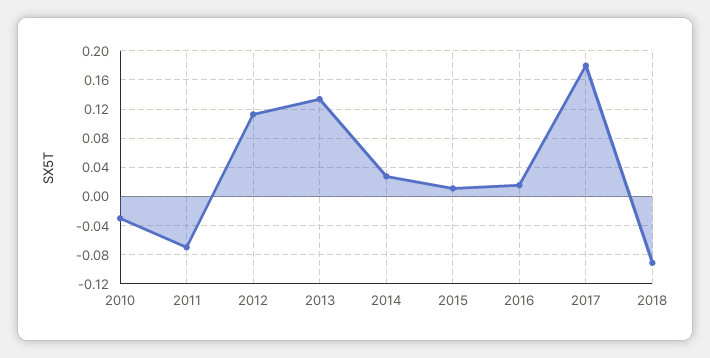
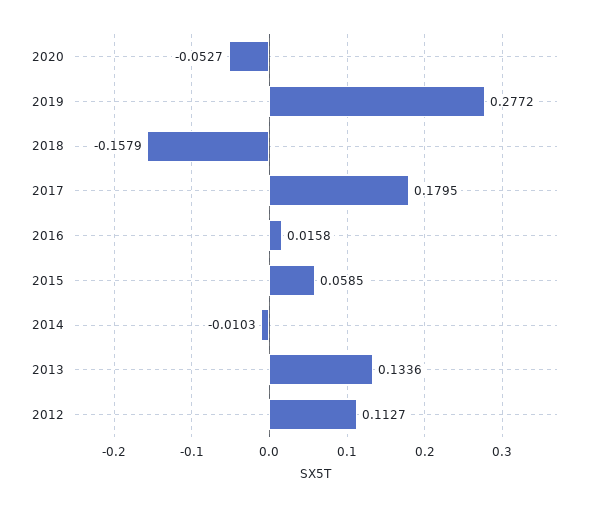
2010: -0.03 -> none
2011: -0.07 -> none
2014: 0.03 -> -0.0103
2015: 0.01 -> 0.0585
2018: -0.09 -> -0.1579
2020: none -> -0.0527
2019: none -> 0.2772

